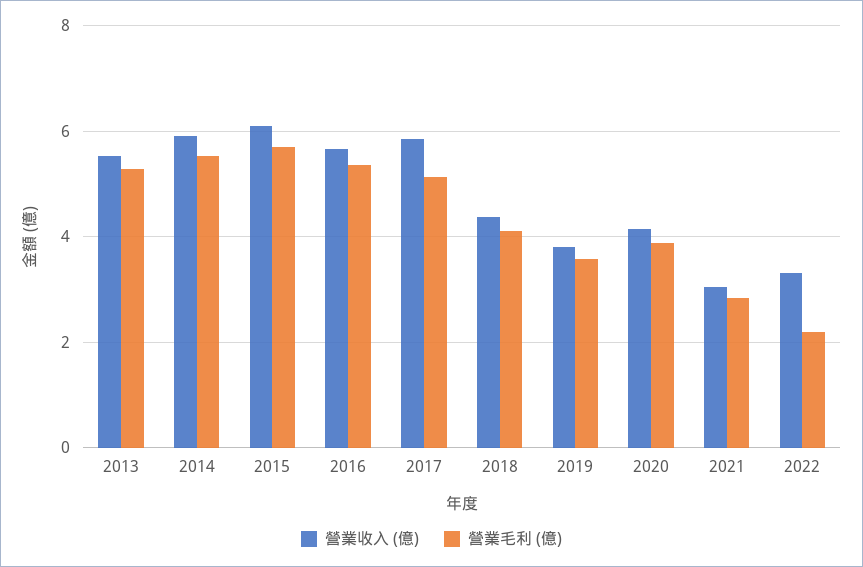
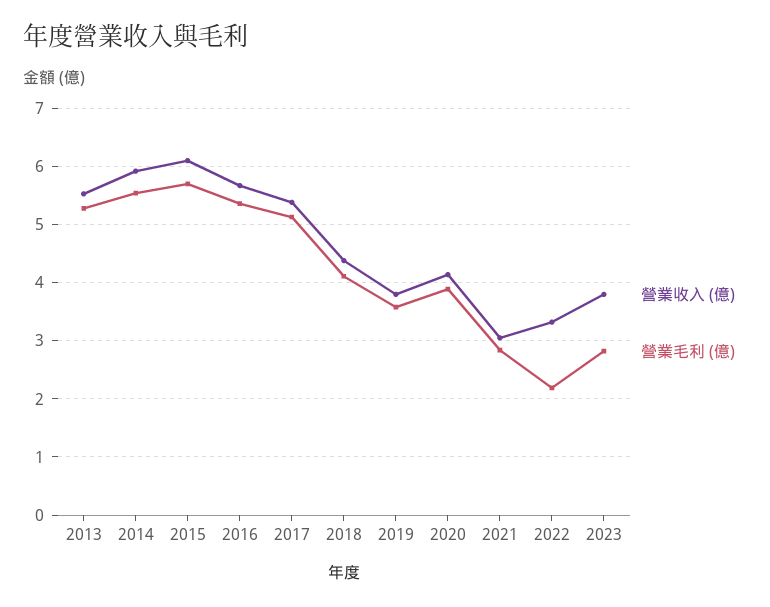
營業收入 (億), 2017: 5.8 -> 5.4
營業收入 (億), 2023: none -> 3.8
營業毛利 (億), 2023: none -> 2.8

